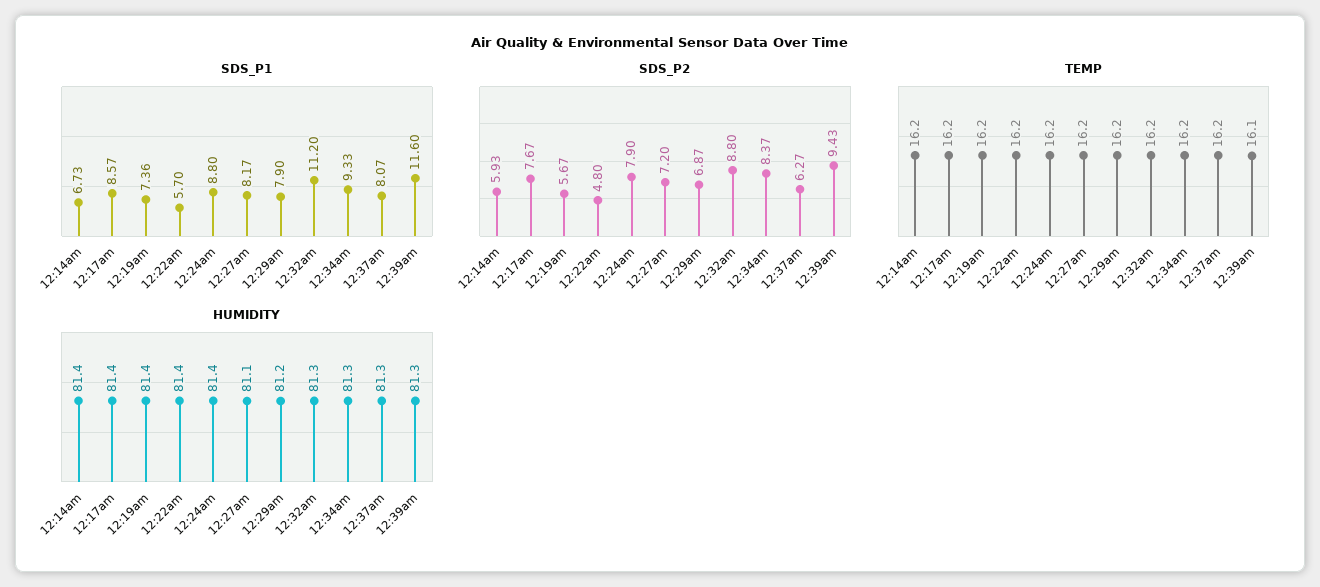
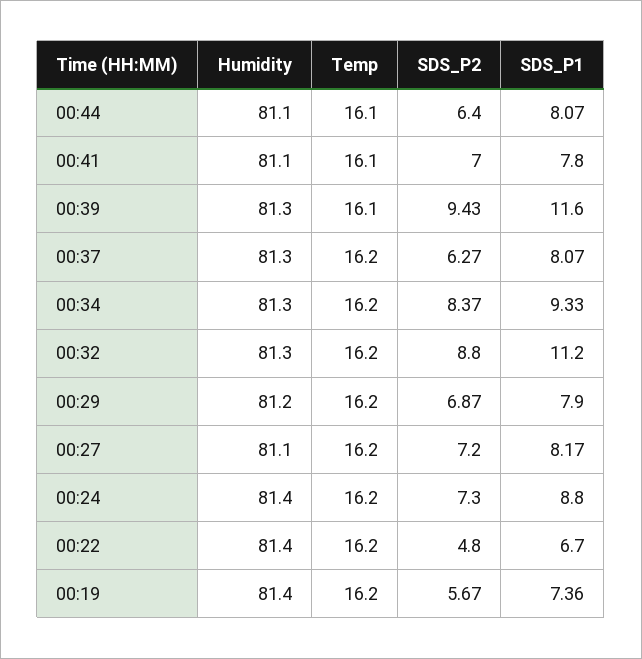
SDS_P1, 12:14am: 6.73 -> none
SDS_P1, 12:17am: 8.57 -> none
SDS_P1, 12:22am: 5.7 -> 6.7
SDS_P2, 12:14am: 5.93 -> none
SDS_P2, 12:17am: 7.67 -> none
SDS_P2, 12:24am: 7.9 -> 7.3
TEMP, 12:14am: 16.2 -> none
TEMP, 12:17am: 16.2 -> none
HUMIDITY, 12:14am: 81.4 -> none
HUMIDITY, 12:17am: 81.4 -> none
HUMIDITY, 00:44: none -> 81.1
TEMP, 00:44: none -> 16.1
SDS_P2, 00:44: none -> 6.4
SDS_P1, 00:44: none -> 8.07
HUMIDITY, 00:41: none -> 81.1
TEMP, 00:41: none -> 16.1
SDS_P2, 00:41: none -> 7
SDS_P1, 00:41: none -> 7.8

